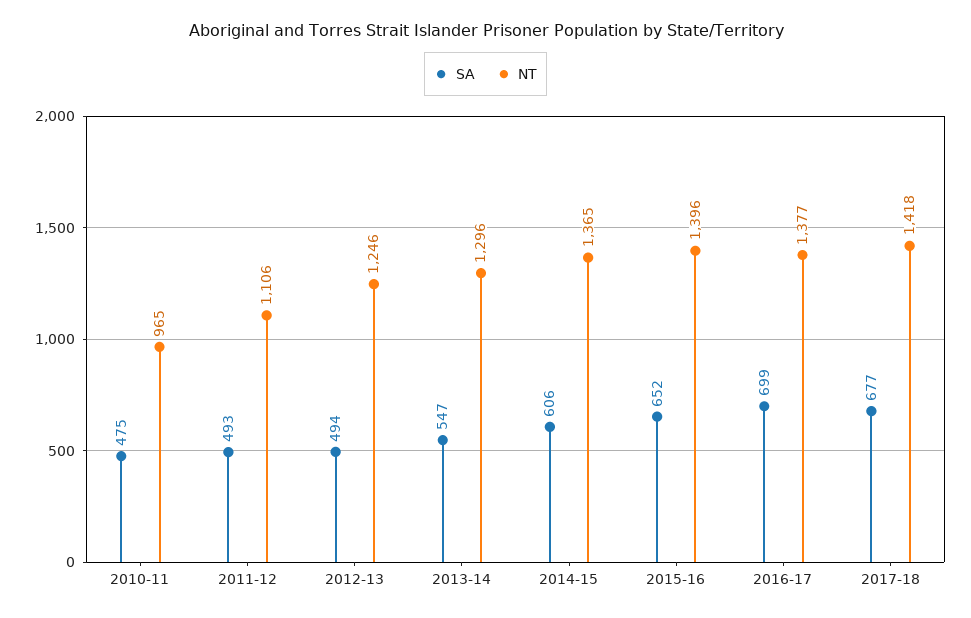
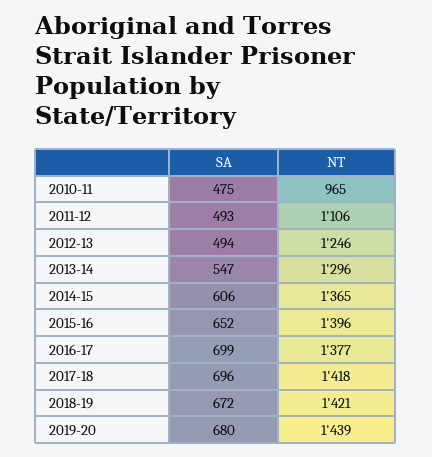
SA, 2017-18: 677 -> 696
SA, 2018-19: none -> 672
NT, 2018-19: none -> 1421
SA, 2019-20: none -> 680
NT, 2019-20: none -> 1439

